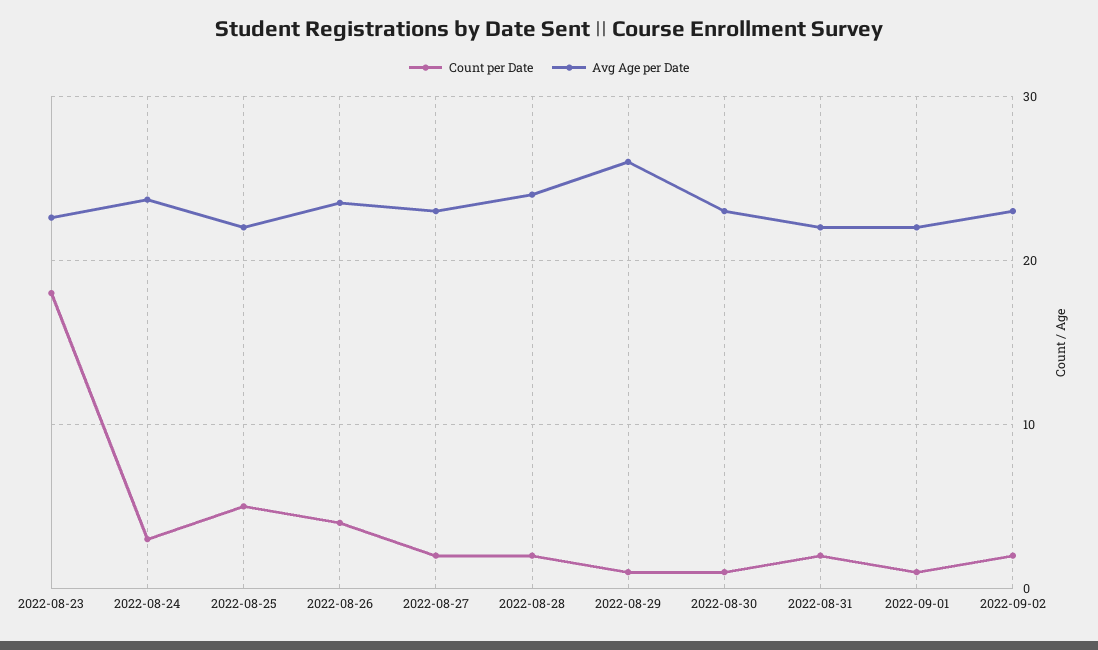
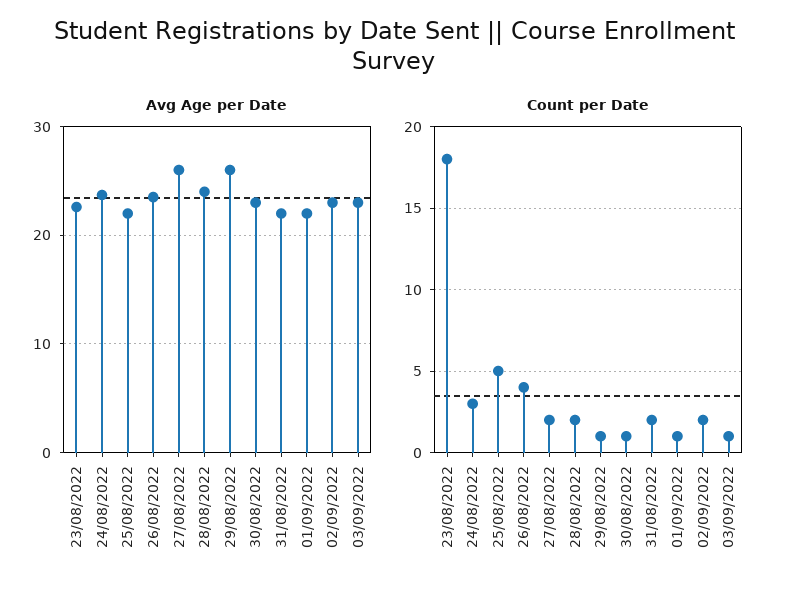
Avg Age per Date, 2022-08-27: 23 -> 26
Avg Age per Date, 03/09/2022: none -> 23
Count per Date, 03/09/2022: none -> 1

